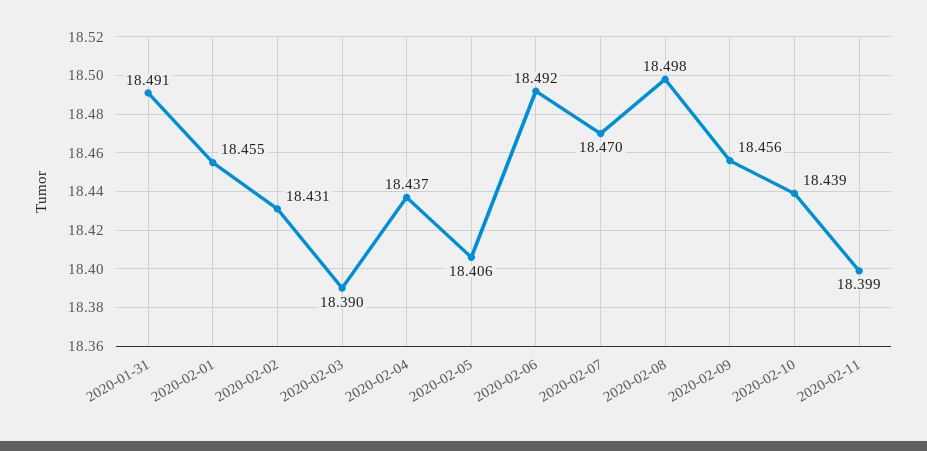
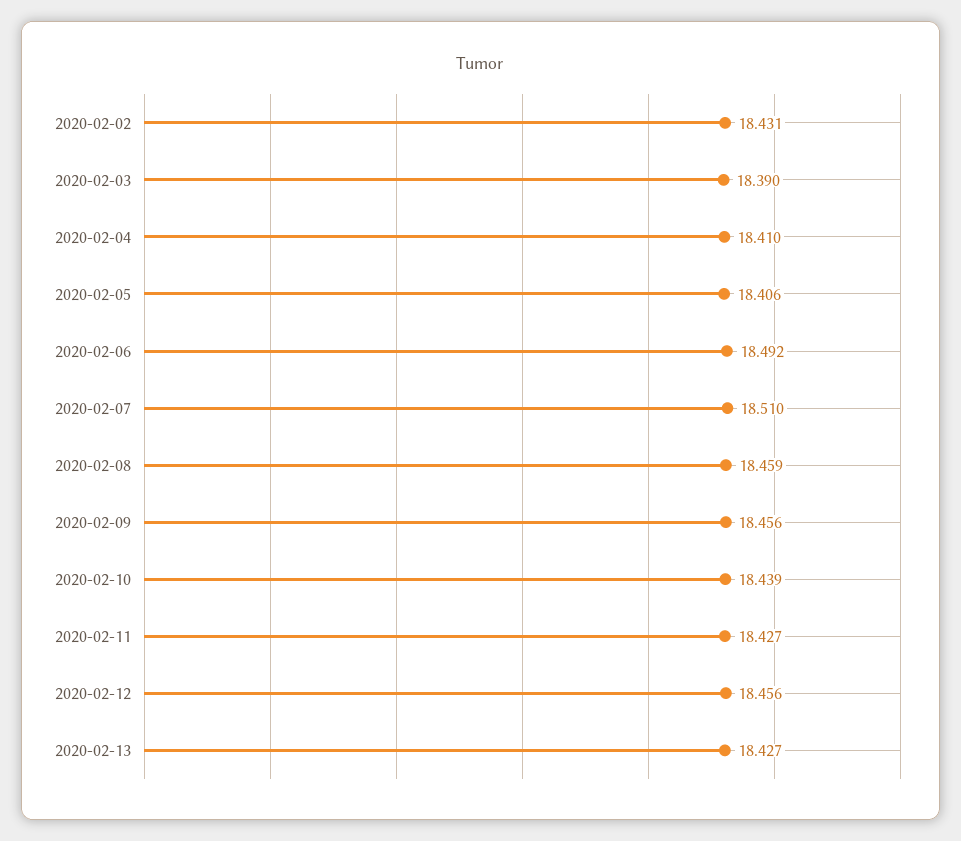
2020-01-31: 18.491 -> none
2020-02-01: 18.455 -> none
2020-02-04: 18.437 -> 18.41
2020-02-07: 18.47 -> 18.51
2020-02-08: 18.498 -> 18.459
2020-02-11: 18.399 -> 18.427
2020-02-12: none -> 18.456
2020-02-13: none -> 18.427

